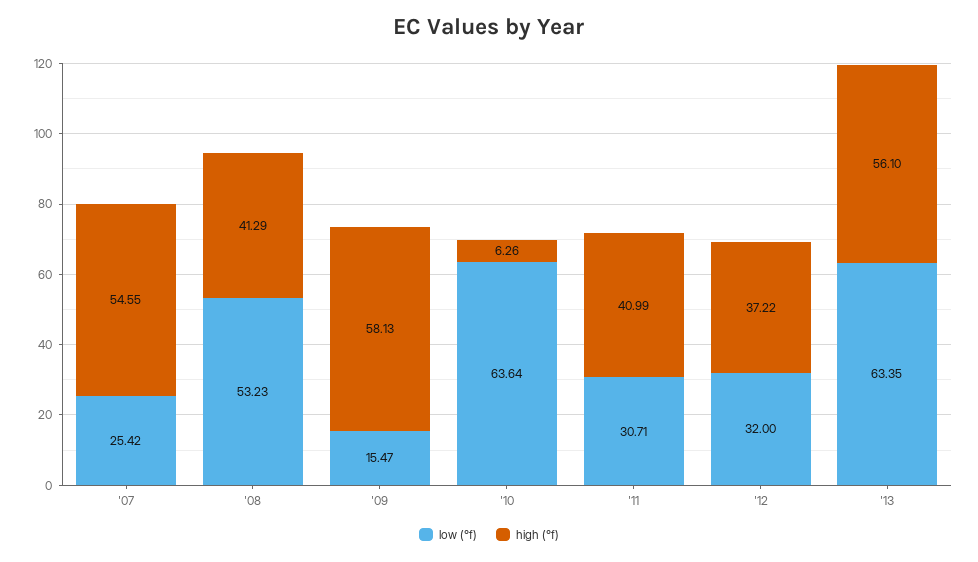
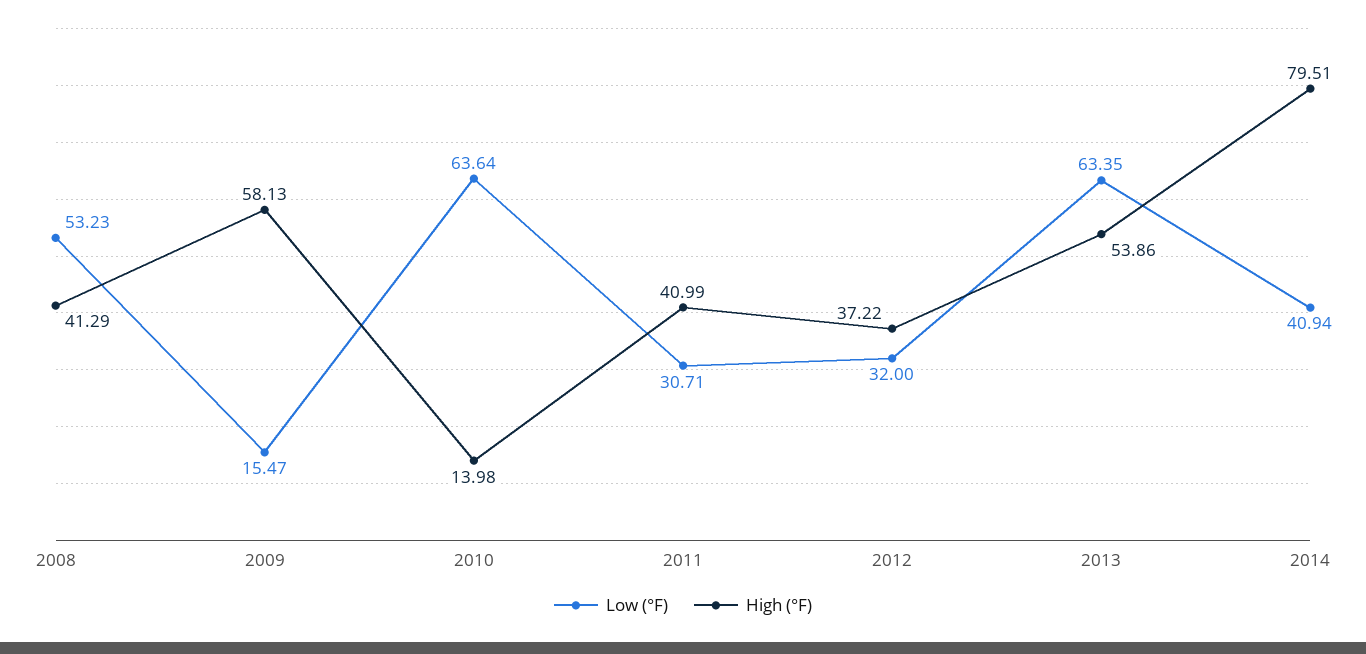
low (°f), '07: 25.42 -> none
high (°f), '07: 54.55 -> none
high (°f), '10: 6.26 -> 13.98
high (°f), '13: 56.1 -> 53.86
low (°f), 2014: none -> 40.94
high (°f), 2014: none -> 79.51

